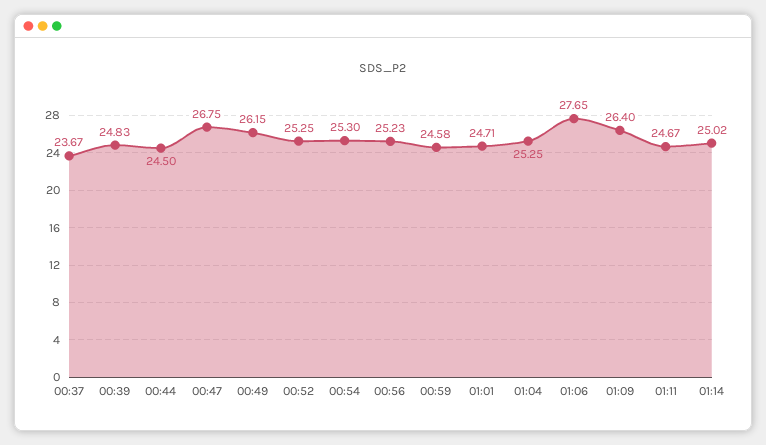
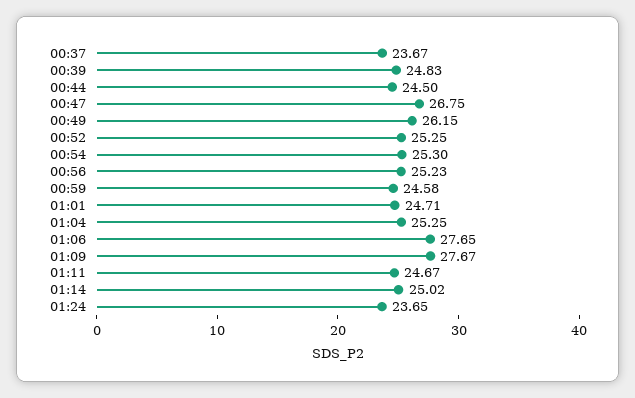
01:09: 26.4 -> 27.67
01:24: none -> 23.65

